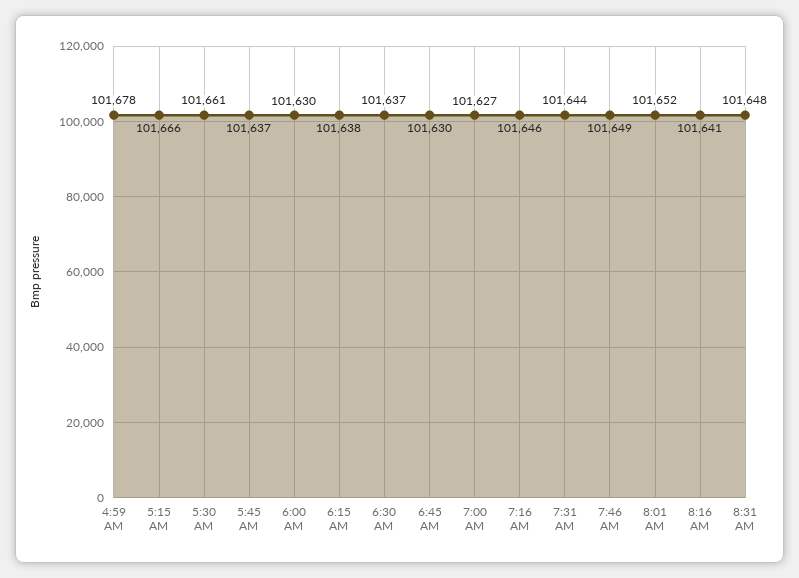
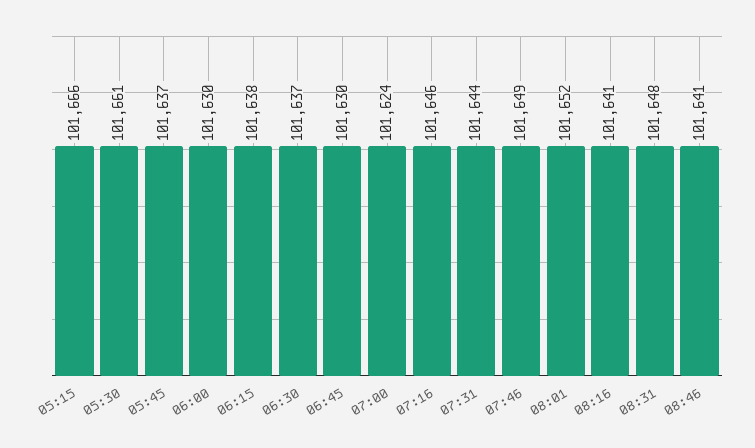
4:59 AM: 101678 -> none
7:00 AM: 101627 -> 101624
08:46: none -> 101641

